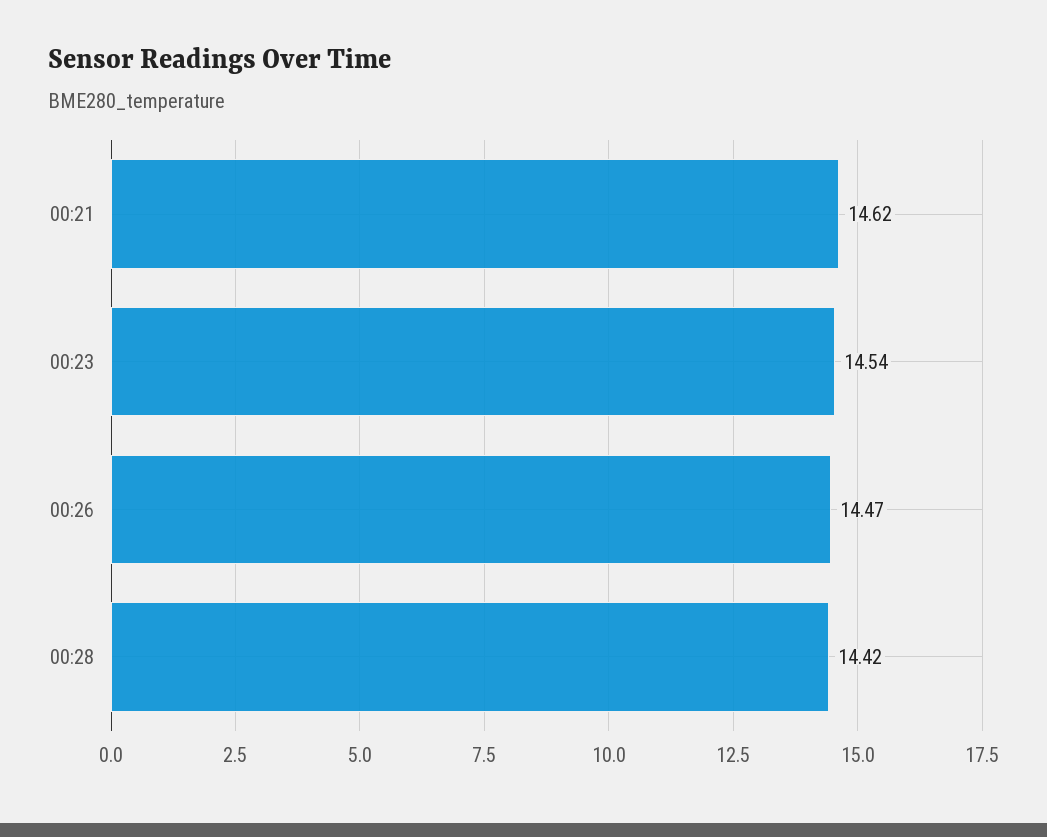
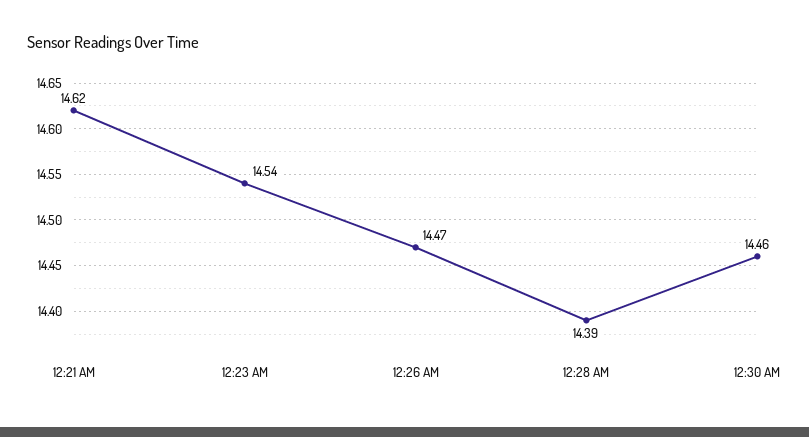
00:28: 14.42 -> 14.39
12:30 AM: none -> 14.46

